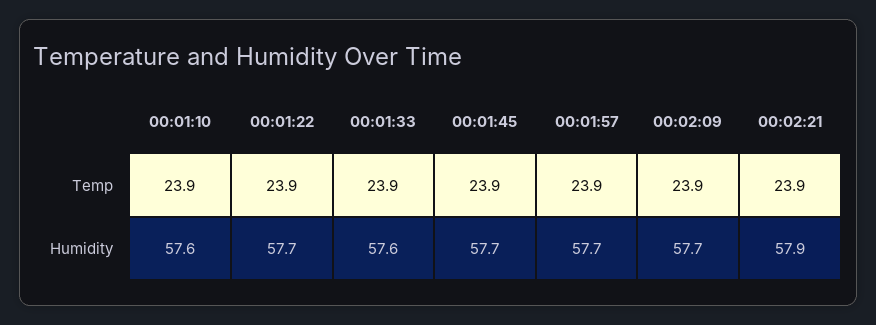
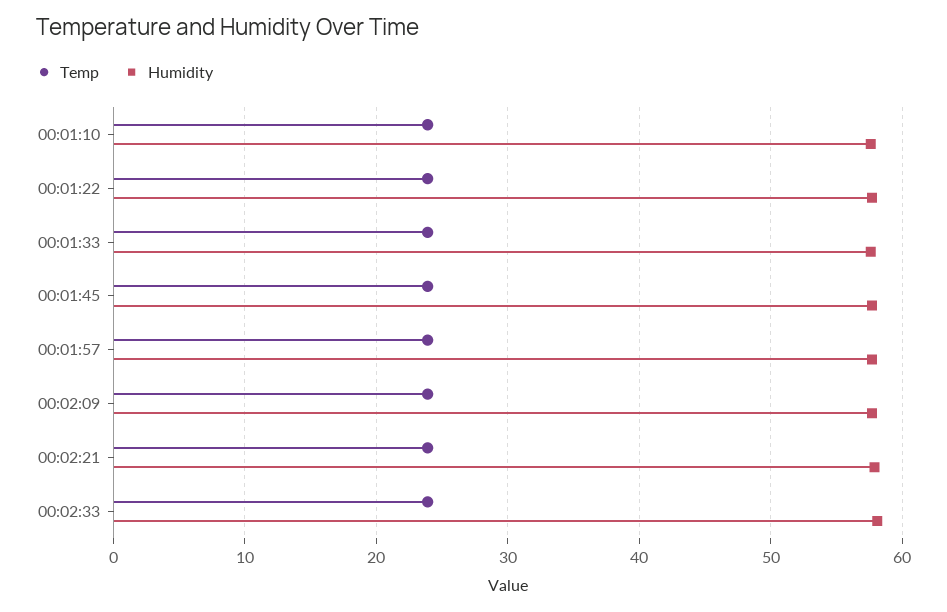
Temp, 00:02:33: none -> 24
Humidity, 00:02:33: none -> 58

